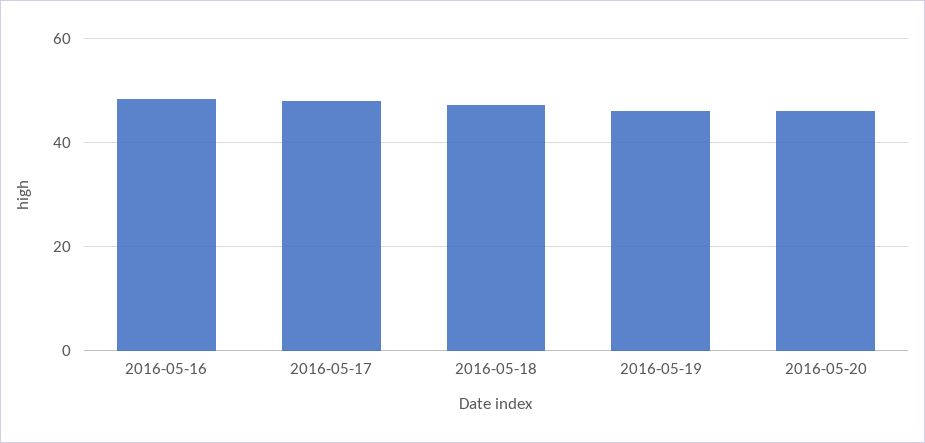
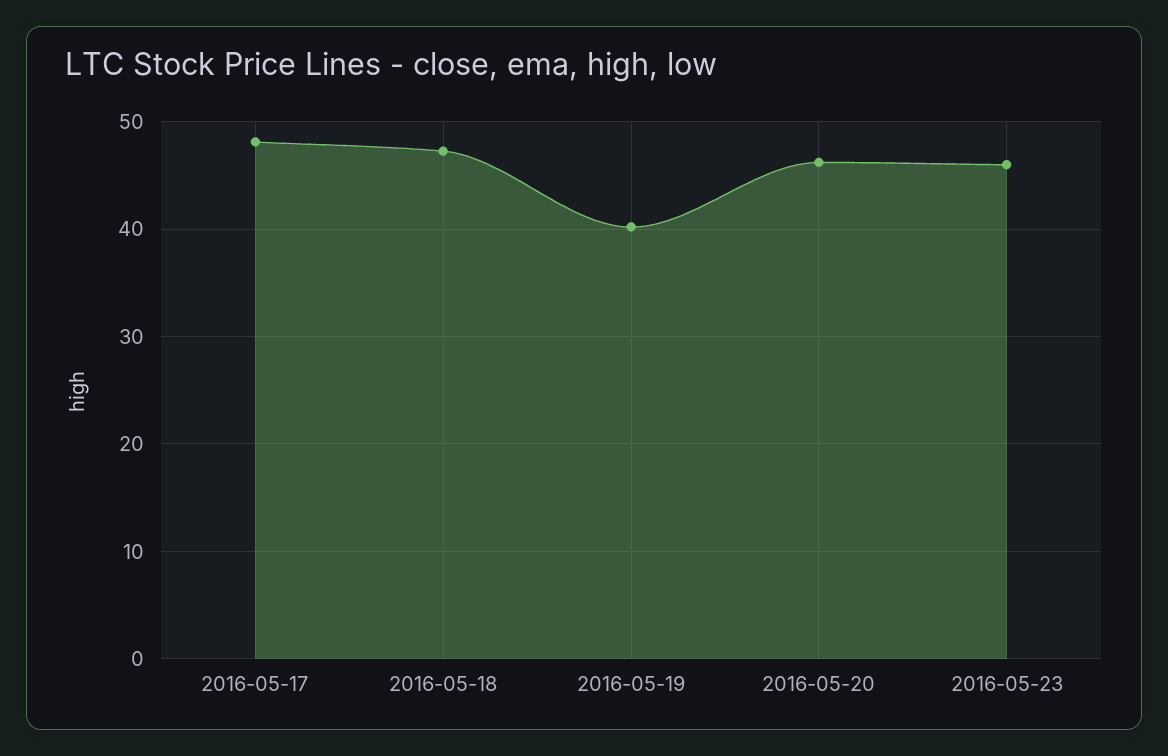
2016-05-16: 48 -> none
2016-05-19: 46 -> 40
2016-05-23: none -> 46

